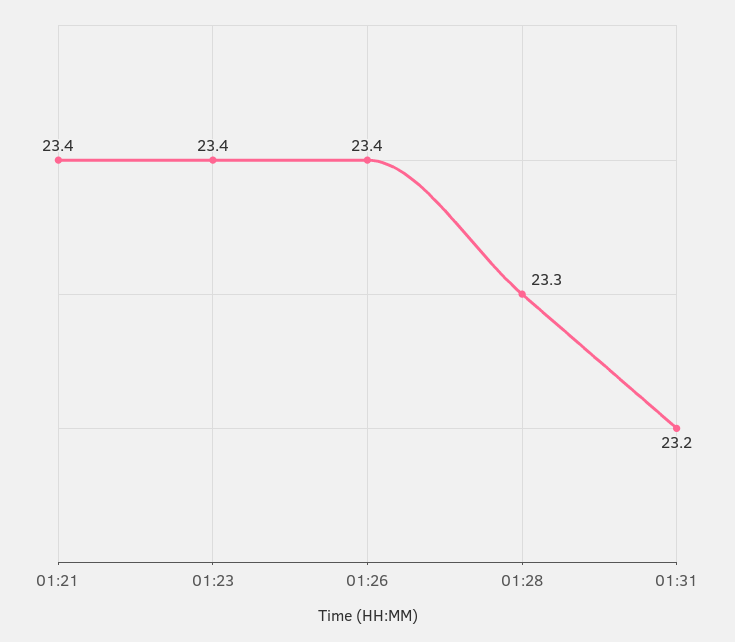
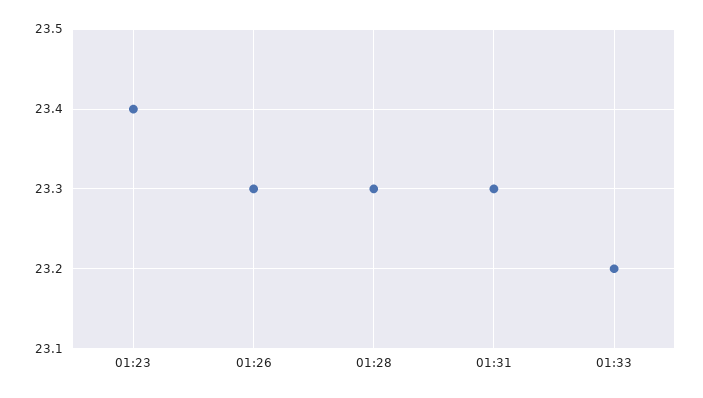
01:21: 23.4 -> none
01:26: 23.4 -> 23.3
01:31: 23.2 -> 23.3
01:33: none -> 23.2

